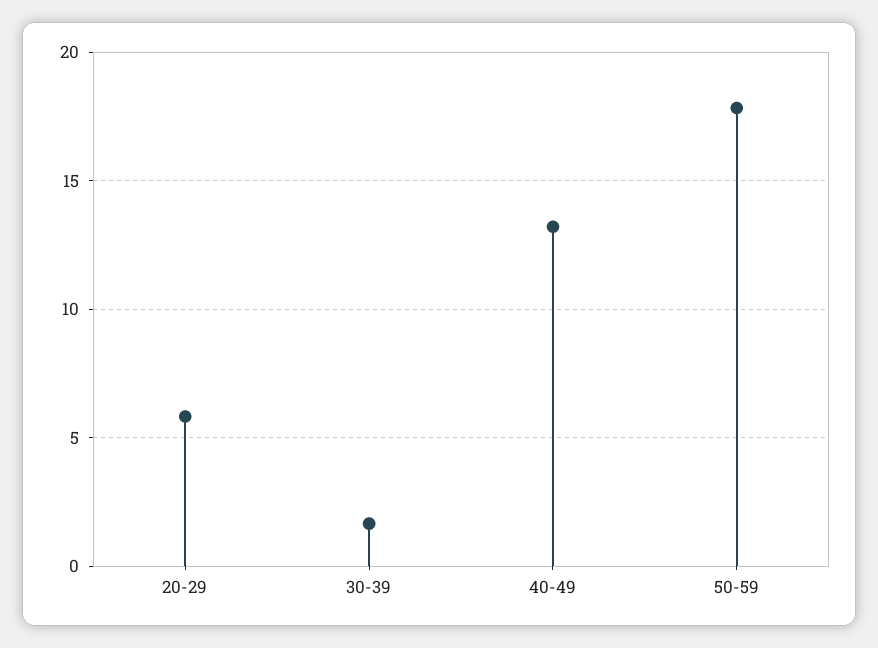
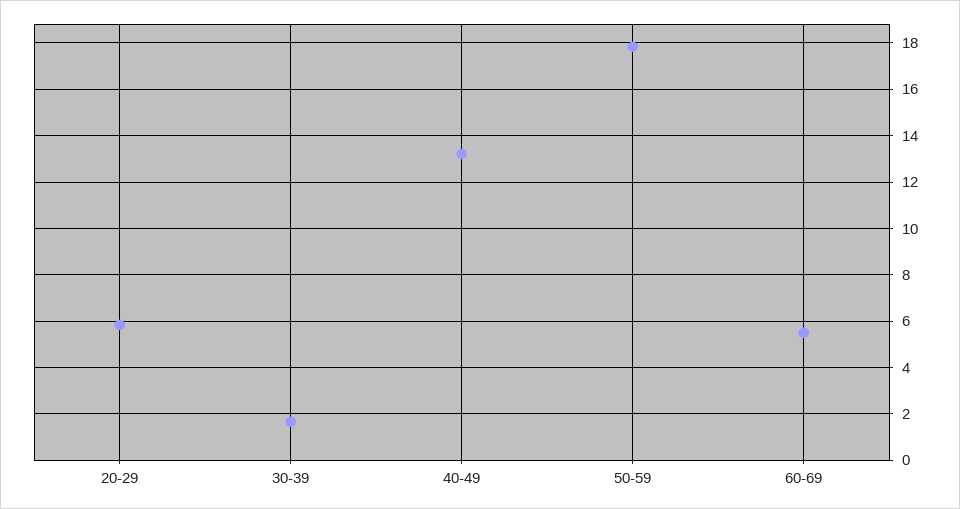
60-69: none -> 5.5

